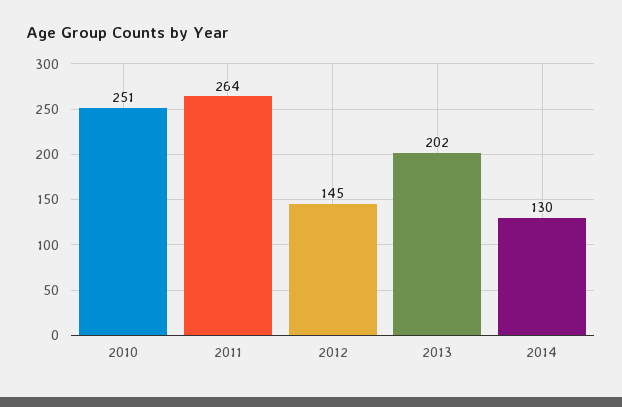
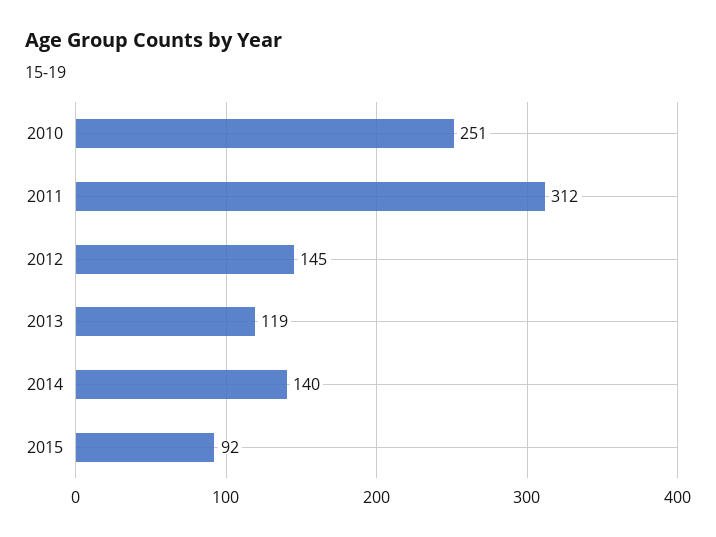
2011: 264 -> 312
2013: 202 -> 119
2014: 130 -> 140
2015: none -> 92

